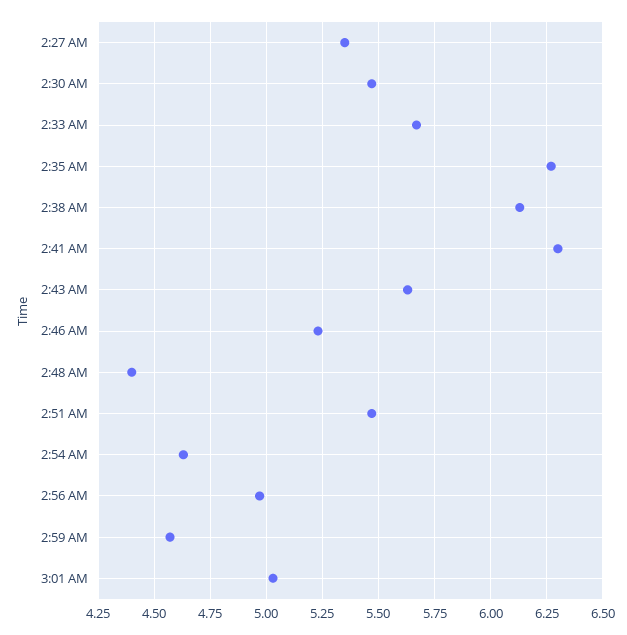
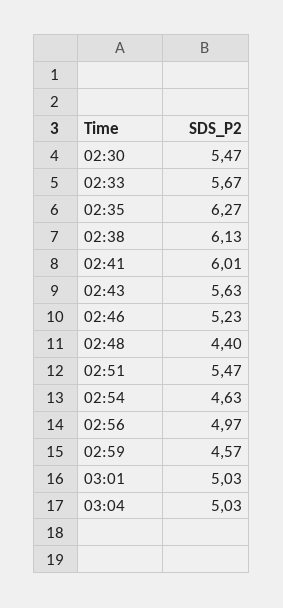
2:27 AM: 5.35 -> none
2:41 AM: 6.3 -> 6.01
03:04: none -> 5.03

